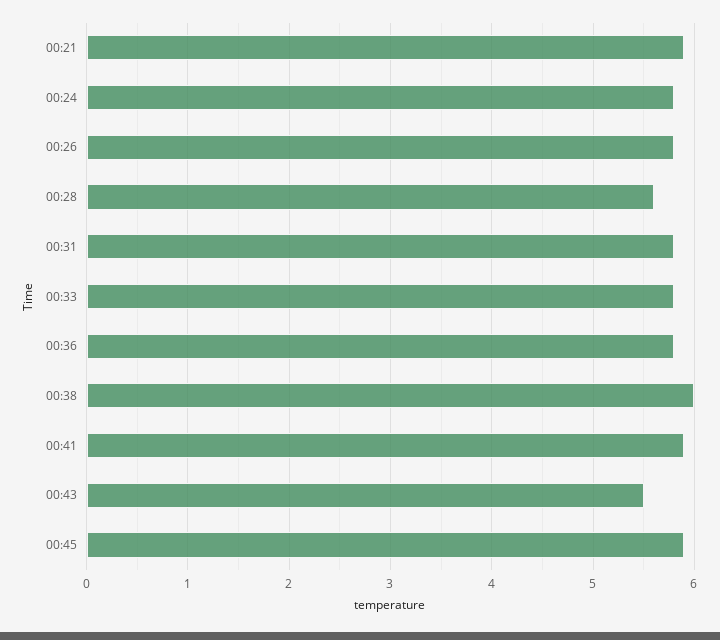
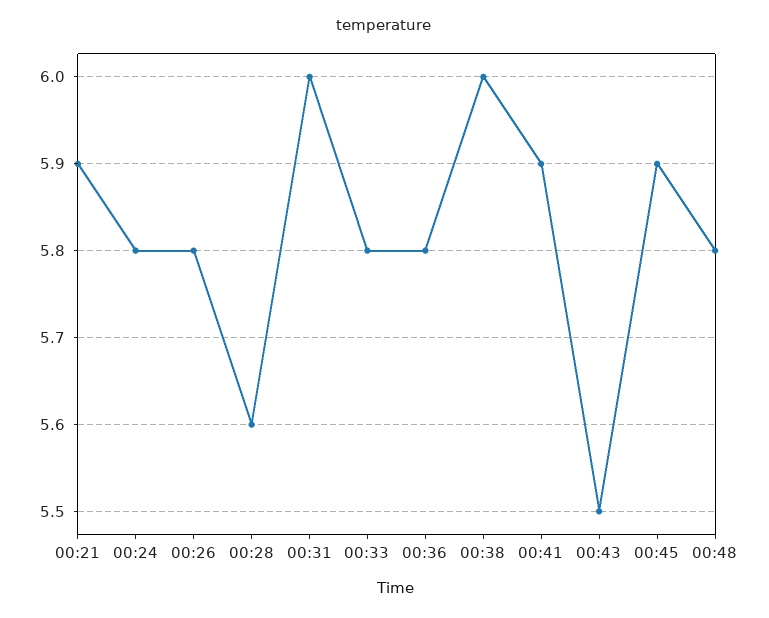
00:31: 5.8 -> 6
00:48: none -> 5.8

